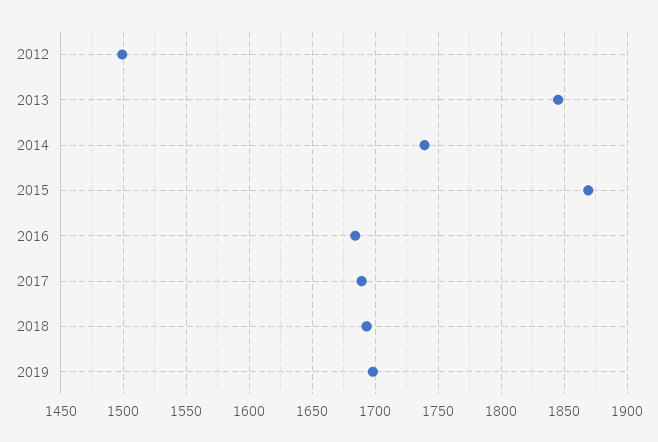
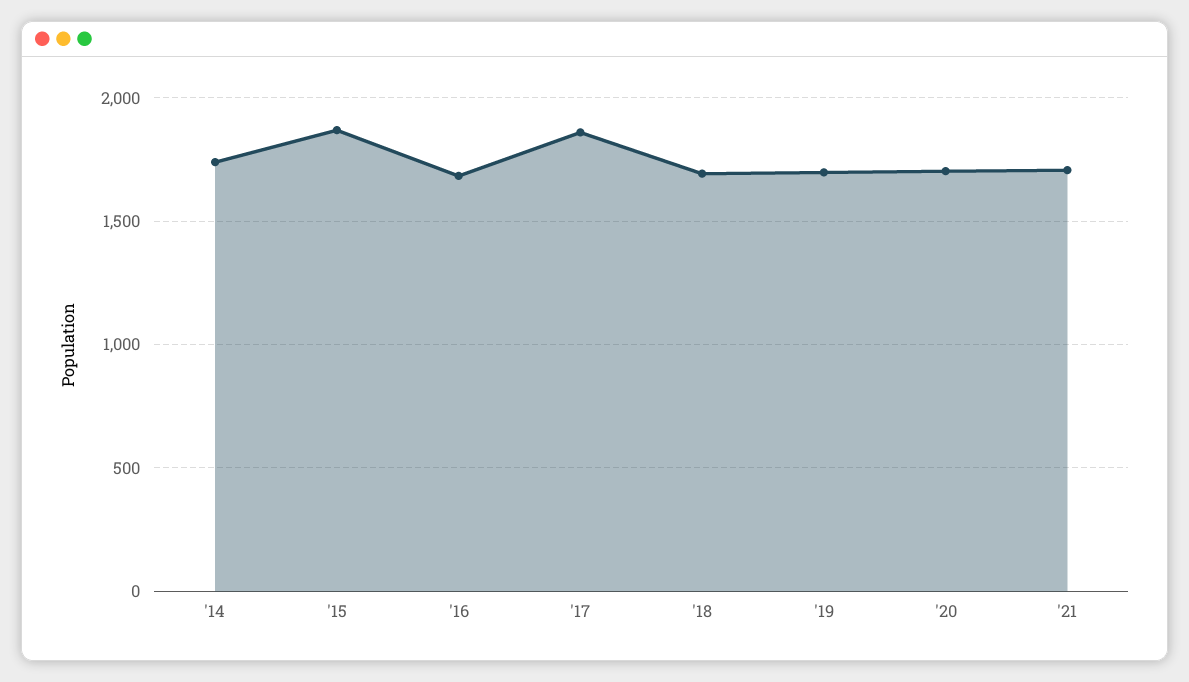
2012: 1500 -> none
2013: 1845 -> none
2017: 1690 -> 1850
'20: none -> 1700
'21: none -> 1700

